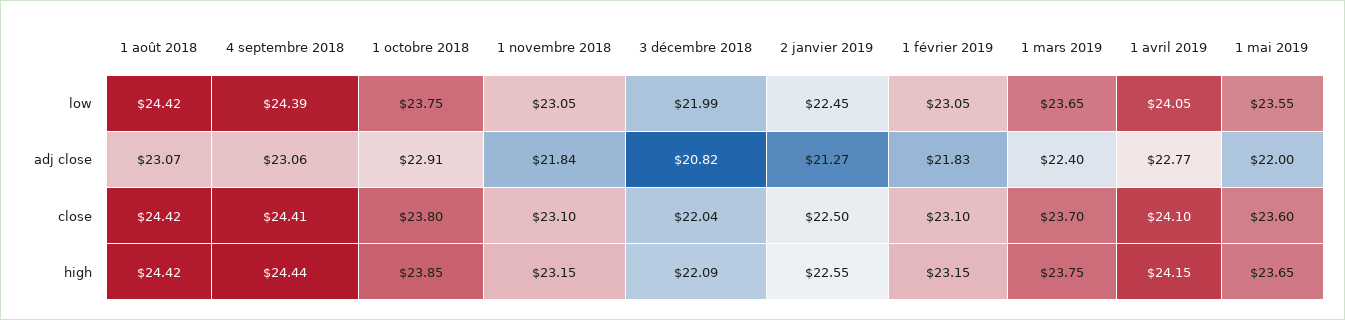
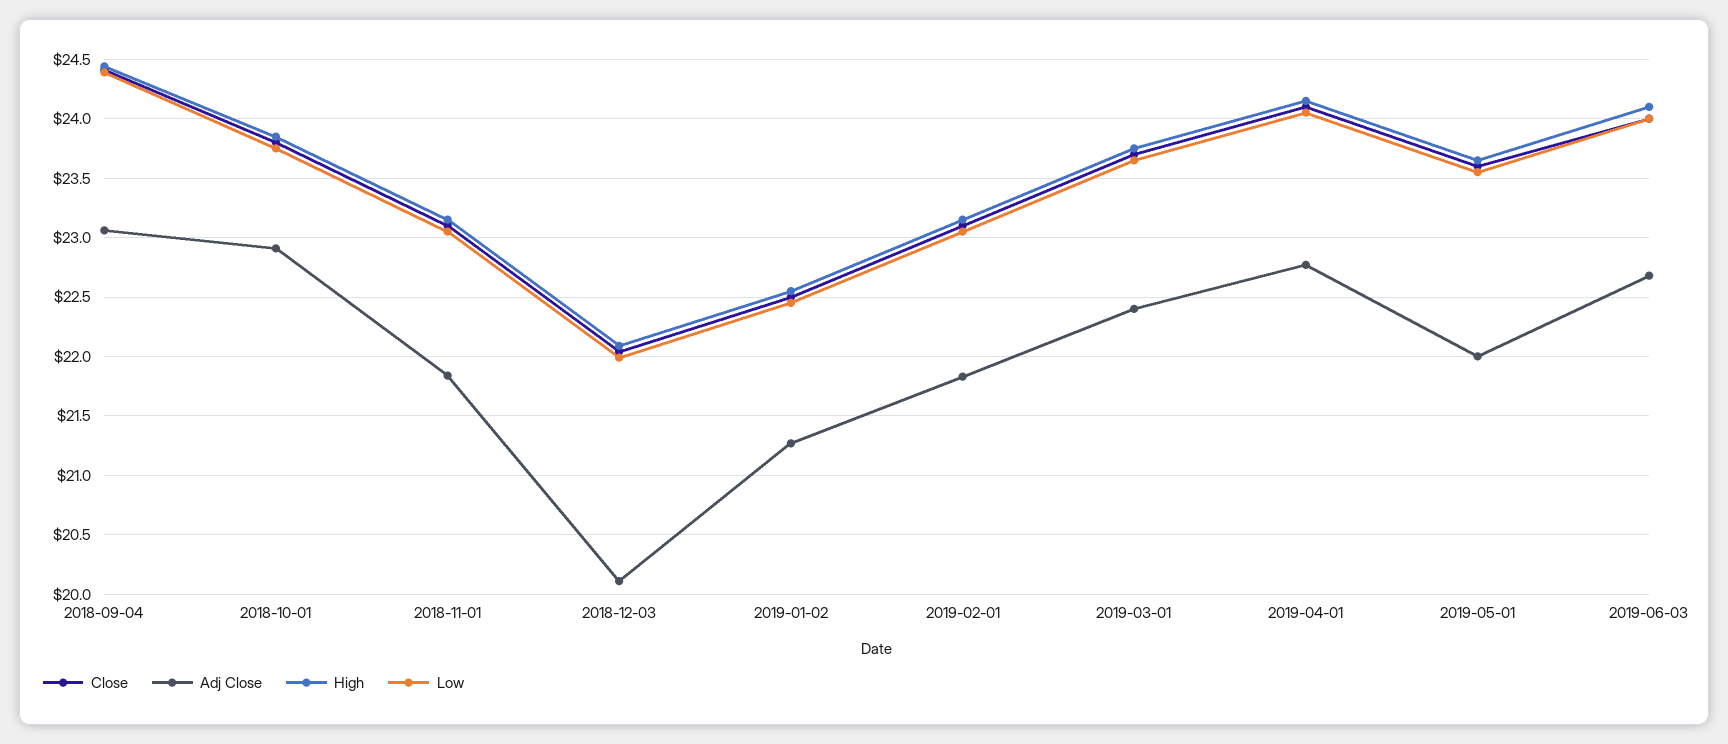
low, 1 août 2018: 24.42 -> none
adj close, 1 août 2018: 23.07 -> none
adj close, 3 décembre 2018: 20.82 -> 20.1
close, 1 août 2018: 24.42 -> none
high, 1 août 2018: 24.42 -> none
close, 2019-06-03: none -> 24
adj close, 2019-06-03: none -> 22.7
high, 2019-06-03: none -> 24.1
low, 2019-06-03: none -> 24

